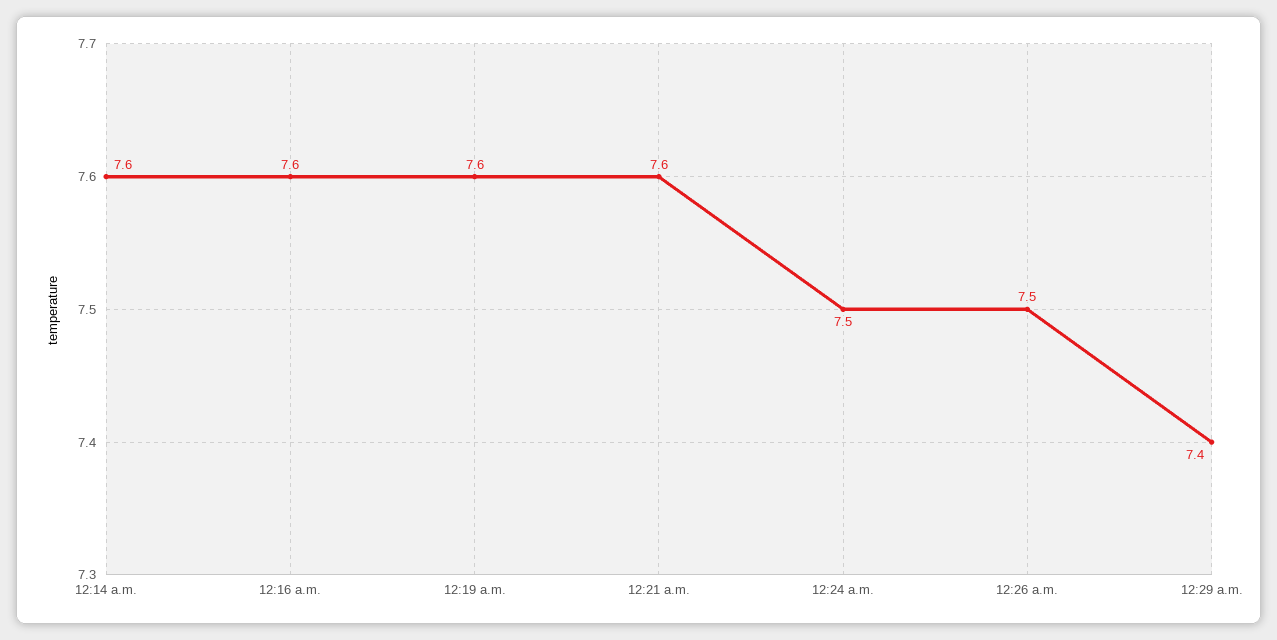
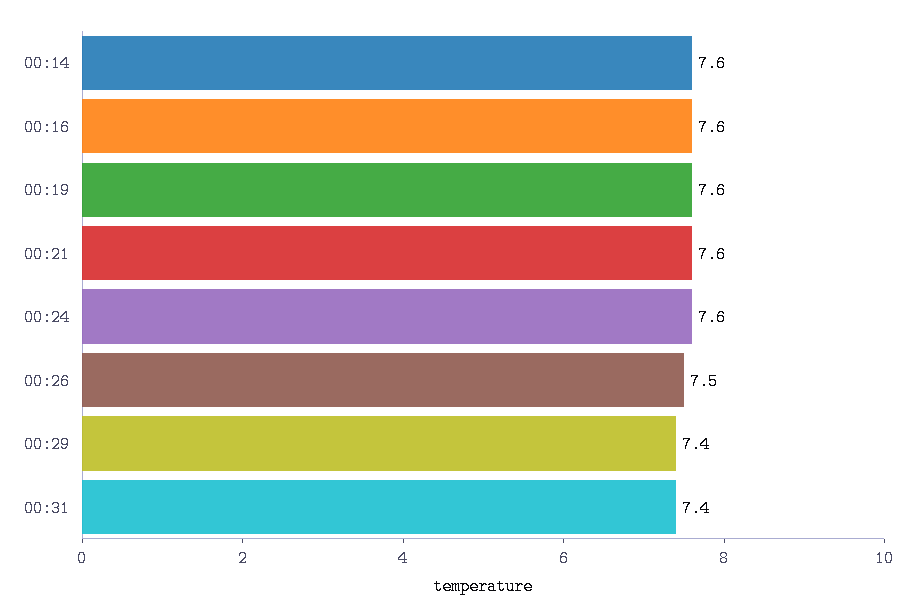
12:24 a.m.: 7.5 -> 7.6
00:31: none -> 7.4

